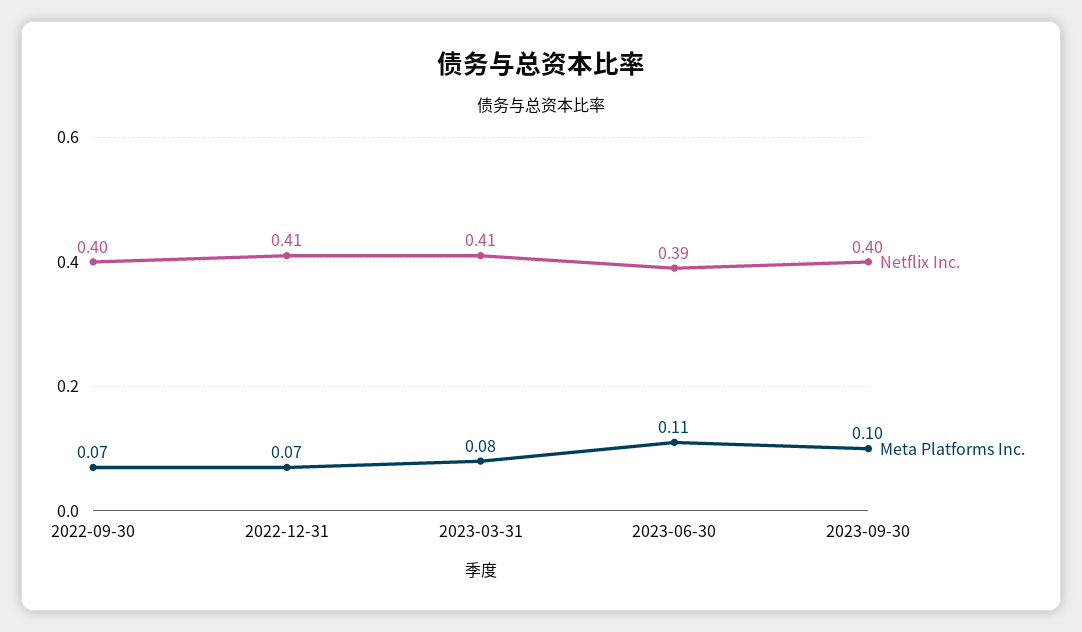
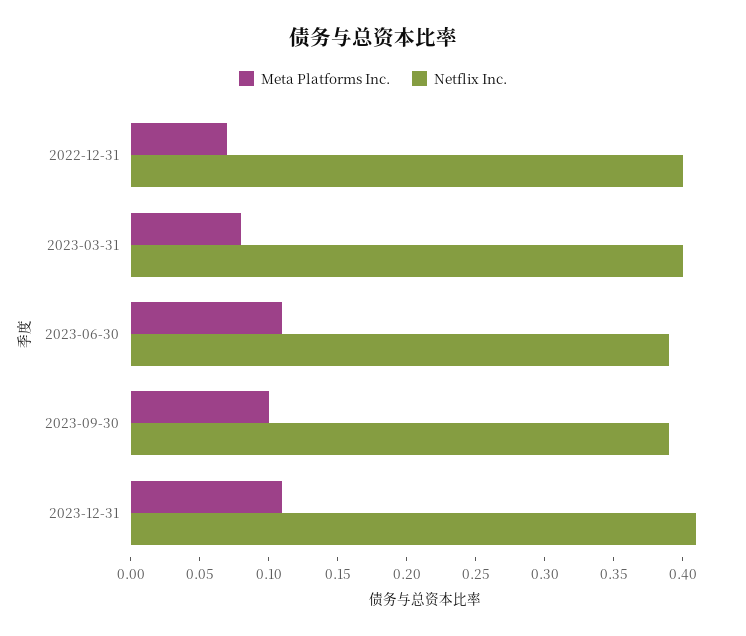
Netflix Inc., 2022-09-30: 0.4 -> none
Meta Platforms Inc., 2022-09-30: 0.07 -> none
Netflix Inc., 2022-12-31: 0.41 -> 0.4
Netflix Inc., 2023-03-31: 0.41 -> 0.4
Netflix Inc., 2023-09-30: 0.4 -> 0.39
Meta Platforms Inc., 2023-12-31: none -> 0.11
Netflix Inc., 2023-12-31: none -> 0.41

